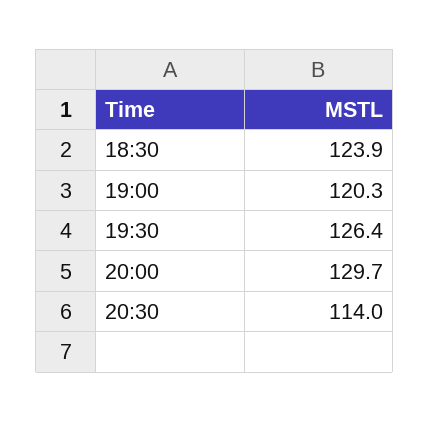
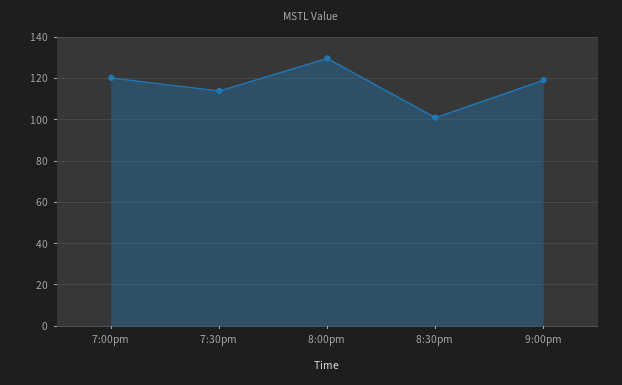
18:30: 123.9 -> none
19:30: 126.4 -> 115
20:30: 114 -> 100
9:00pm: none -> 120

